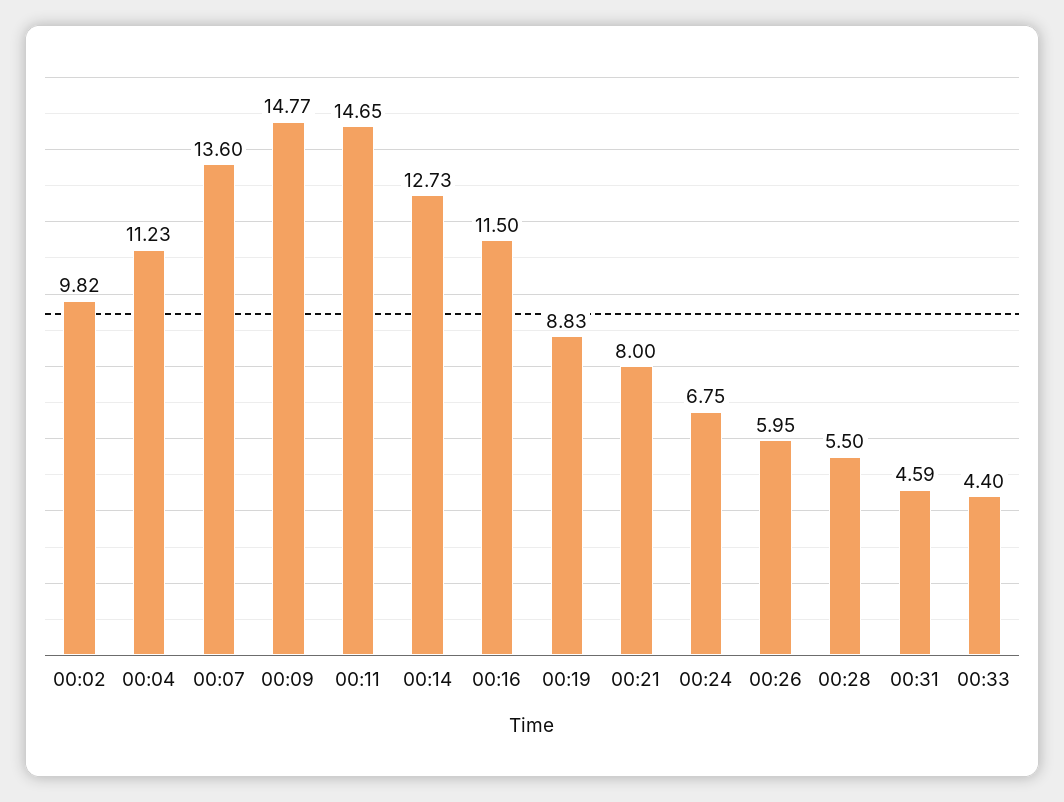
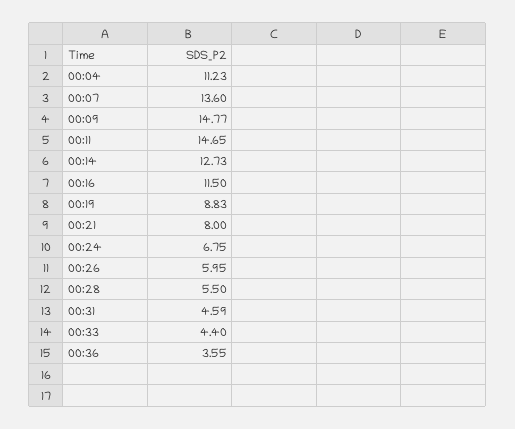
00:02: 9.82 -> none
00:36: none -> 3.55

